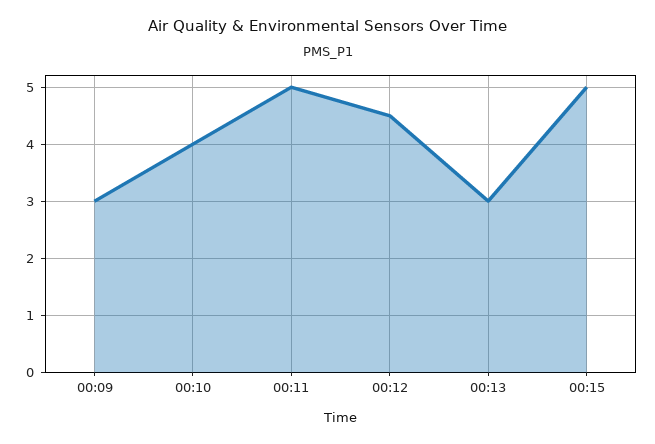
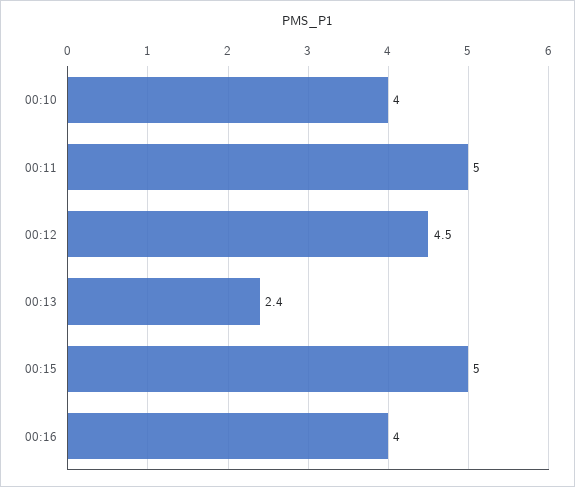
00:09: 3 -> none
00:13: 3 -> 2.4
00:16: none -> 4

